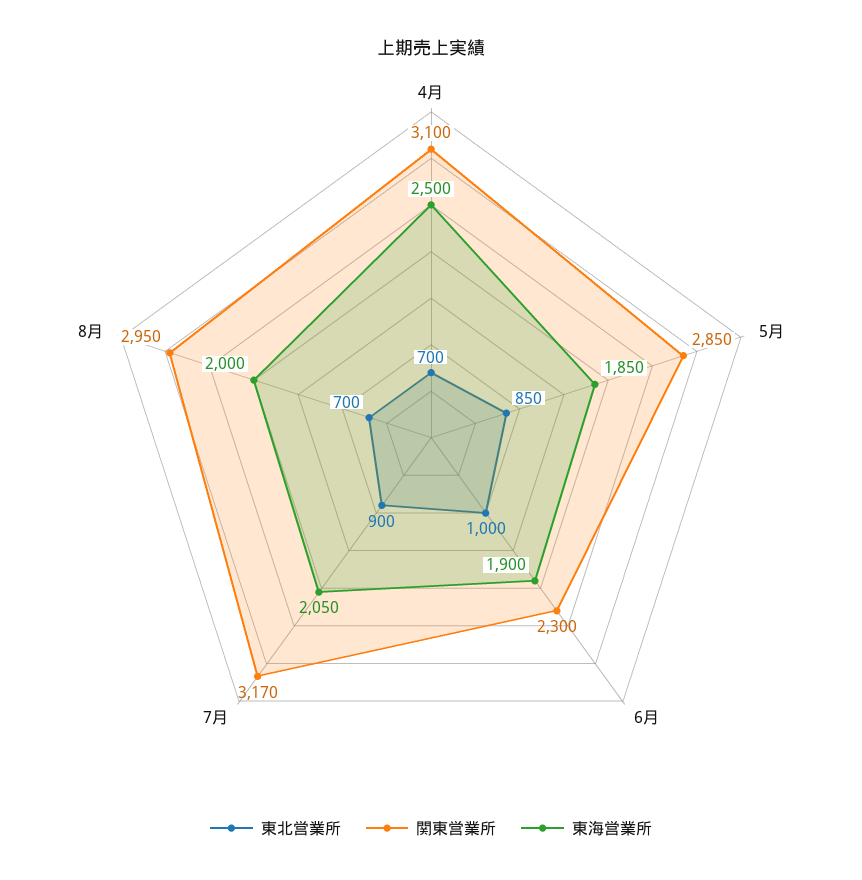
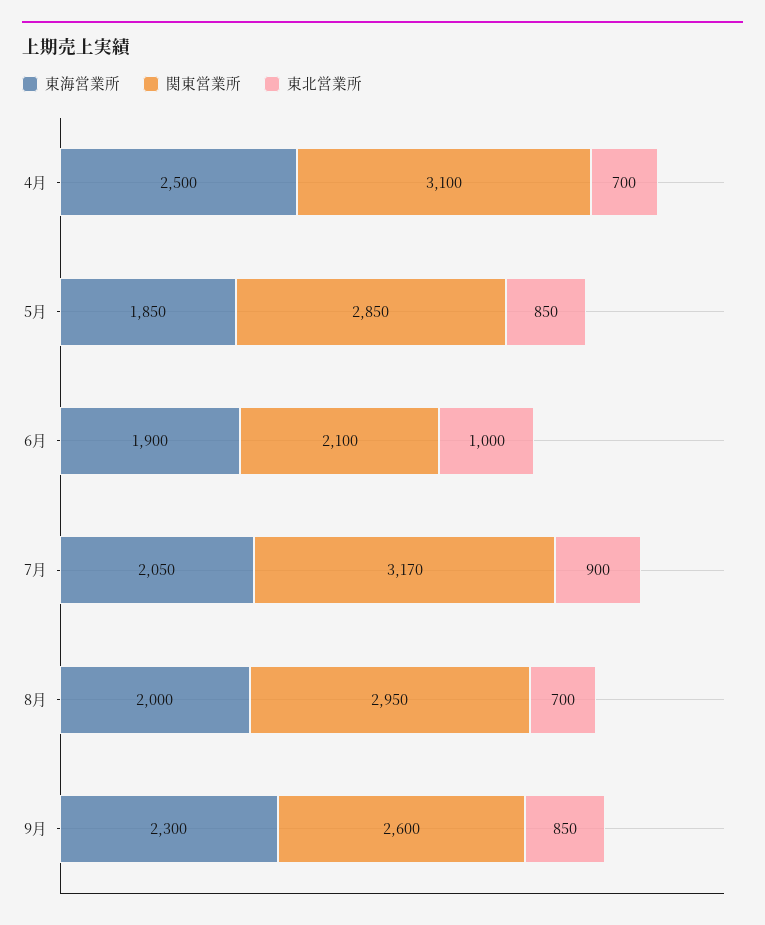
関東営業所, 6月: 2300 -> 2100
東海営業所, 9月: none -> 2300
関東営業所, 9月: none -> 2600
東北営業所, 9月: none -> 850

